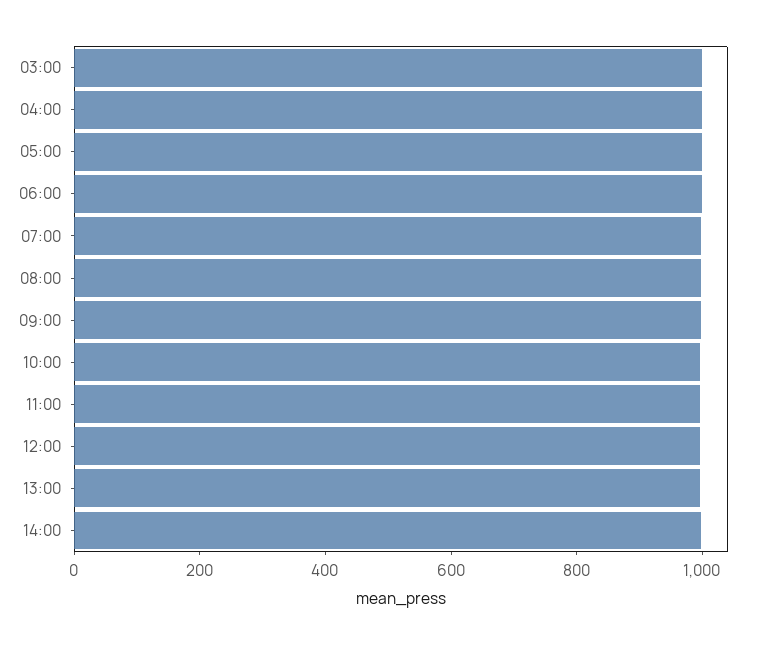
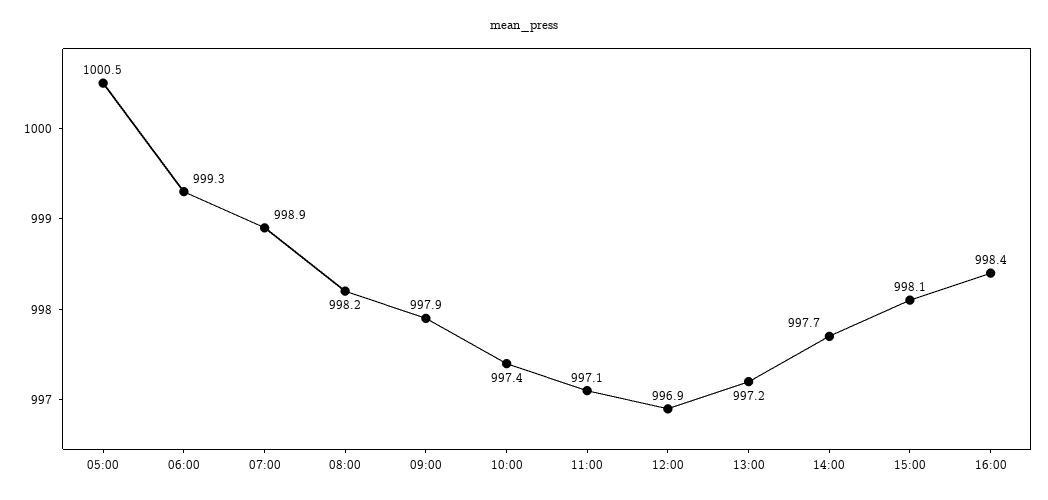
03:00: 1000 -> none
04:00: 1000 -> none
15:00: none -> 998.1
16:00: none -> 998.4

